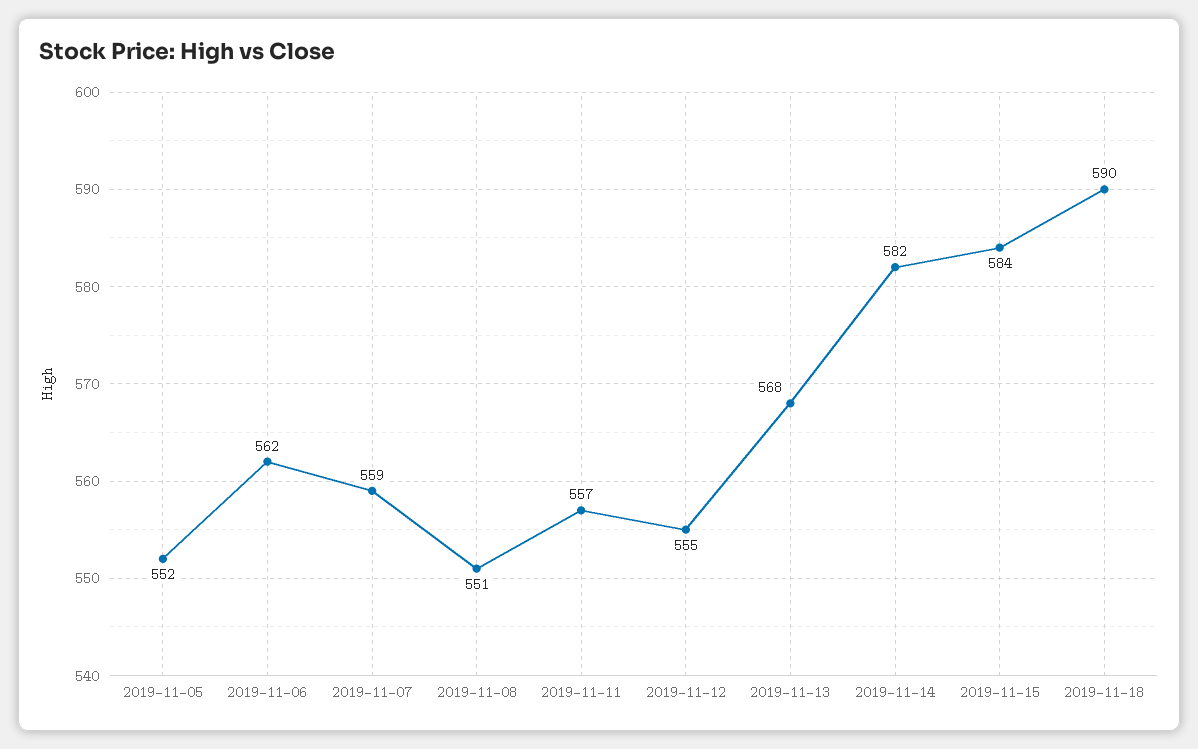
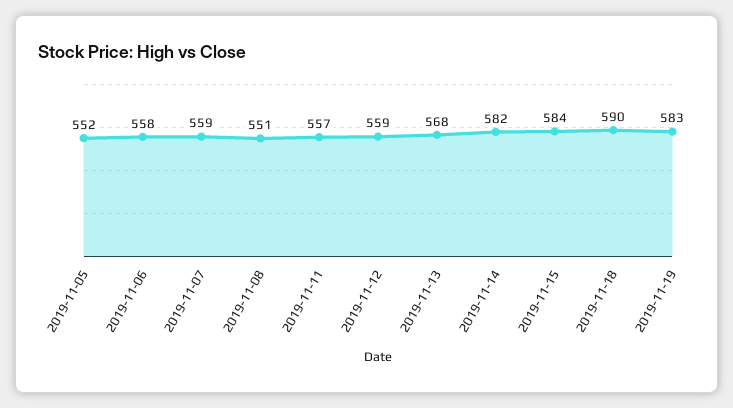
2019-11-06: 562 -> 558
2019-11-12: 555 -> 559
2019-11-19: none -> 583

